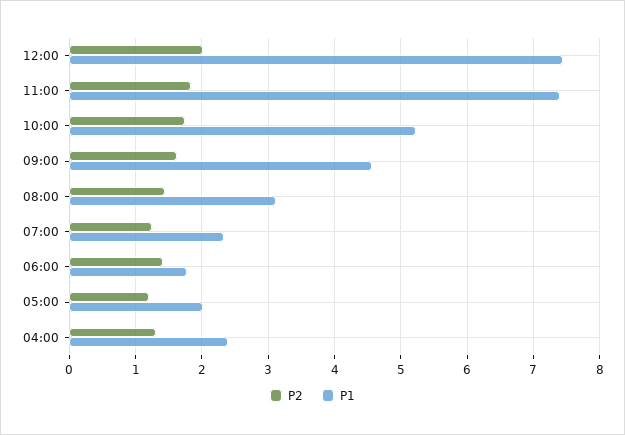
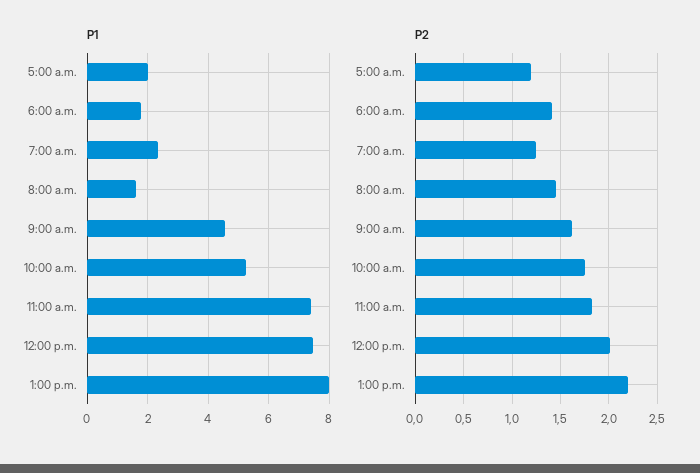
P1, 08:00: 3.1 -> 1.6
P2, 04:00: 1.3 -> none
P1, 04:00: 2.4 -> none
P1, 1:00 p.m.: none -> 8
P2, 1:00 p.m.: none -> 2.2

